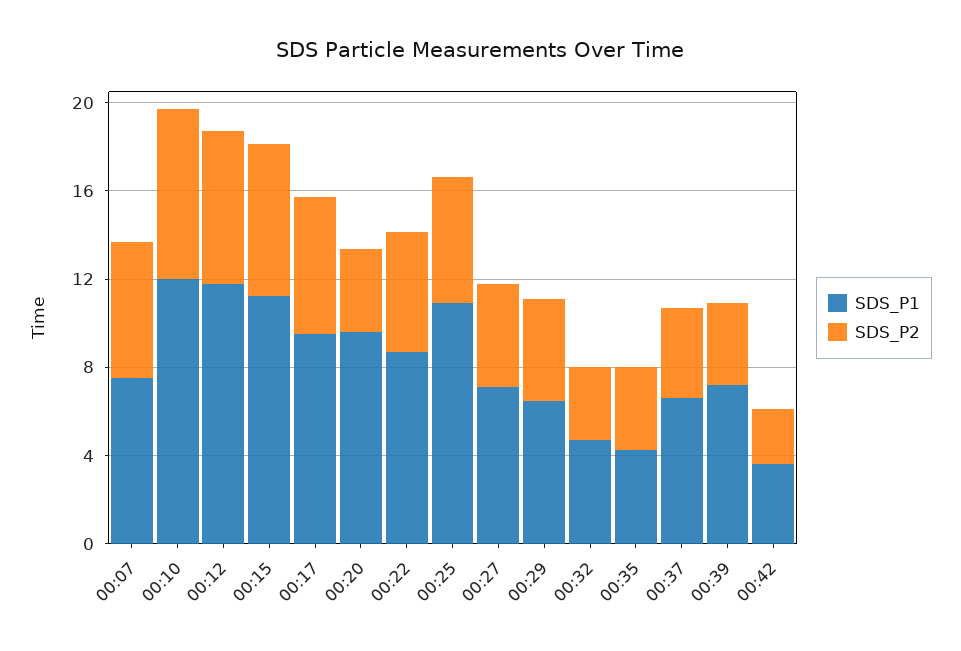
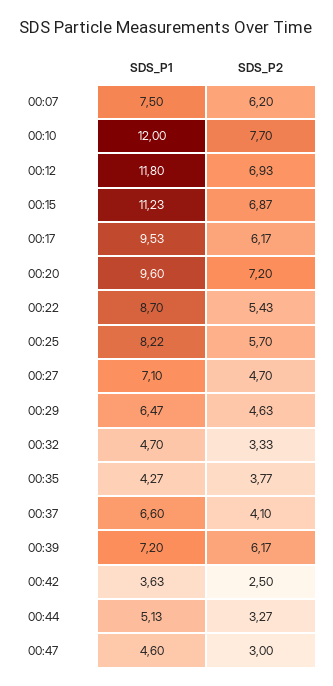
SDS_P2, 00:20: 4 -> 7.2
SDS_P1, 00:25: 11 -> 8.22
SDS_P2, 00:39: 4 -> 6.17
SDS_P1, 00:44: none -> 5.13
SDS_P2, 00:44: none -> 3.27
SDS_P1, 00:47: none -> 4.6
SDS_P2, 00:47: none -> 3

